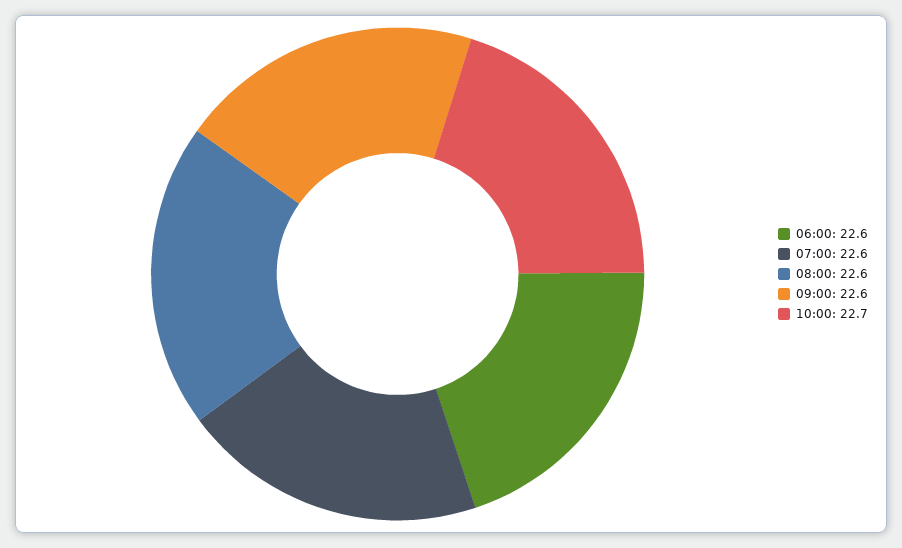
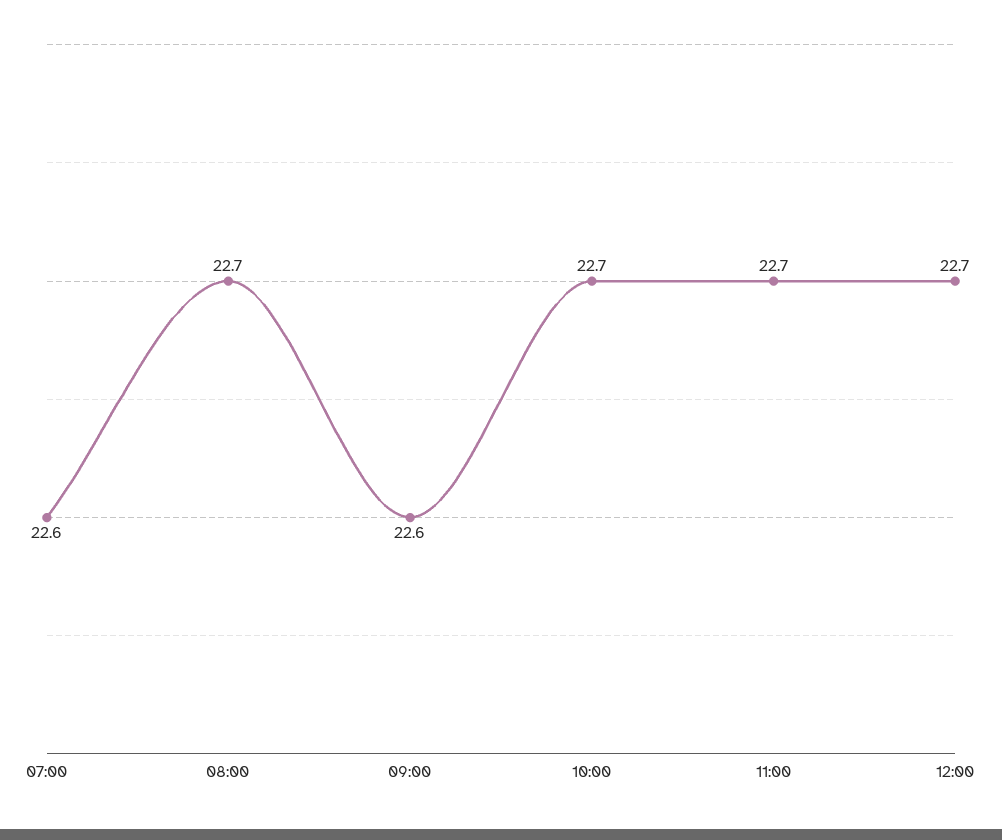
06:00: 22.6 -> none
08:00: 22.6 -> 22.7
11:00: none -> 22.7
12:00: none -> 22.7

